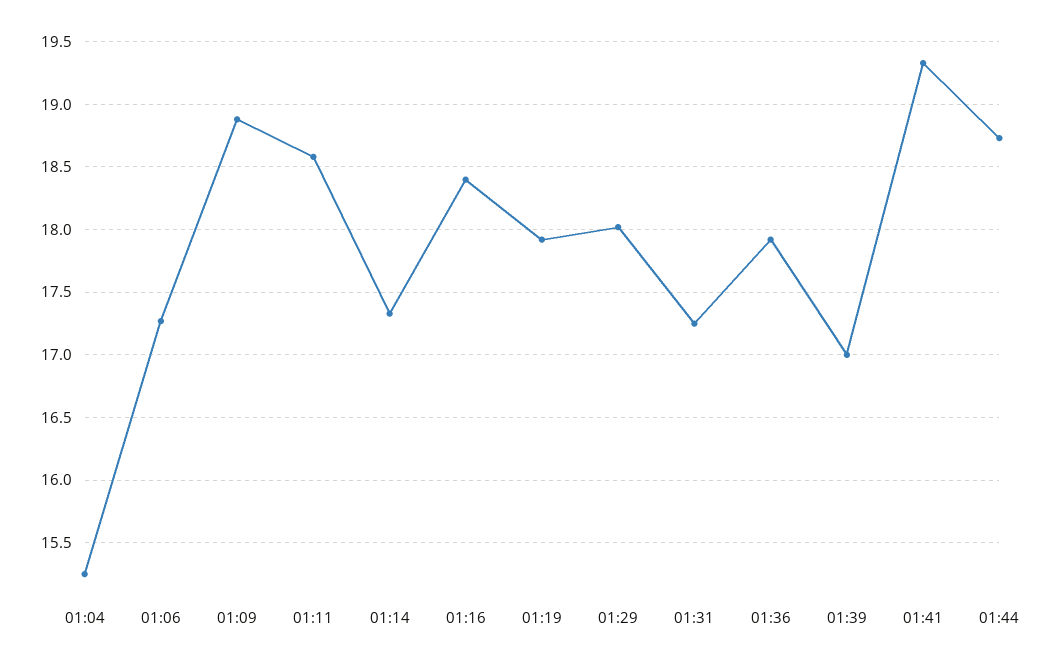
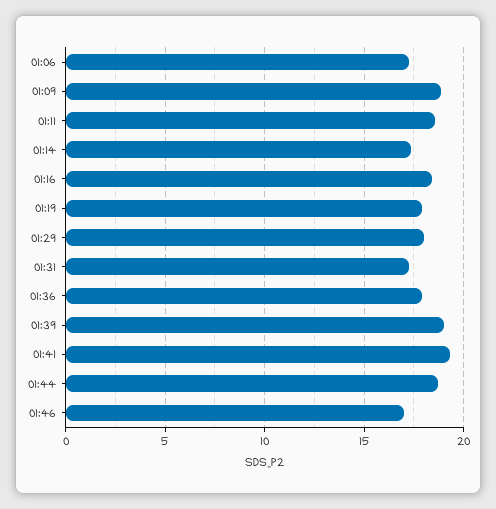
01:04: 15.25 -> none
01:39: 17 -> 19
01:46: none -> 17

